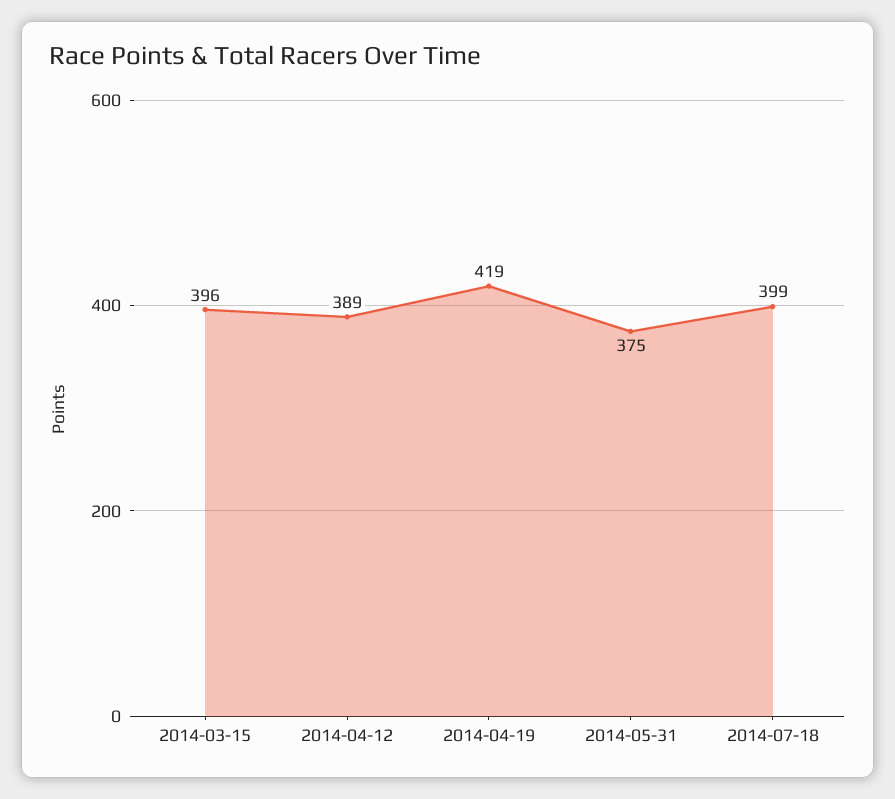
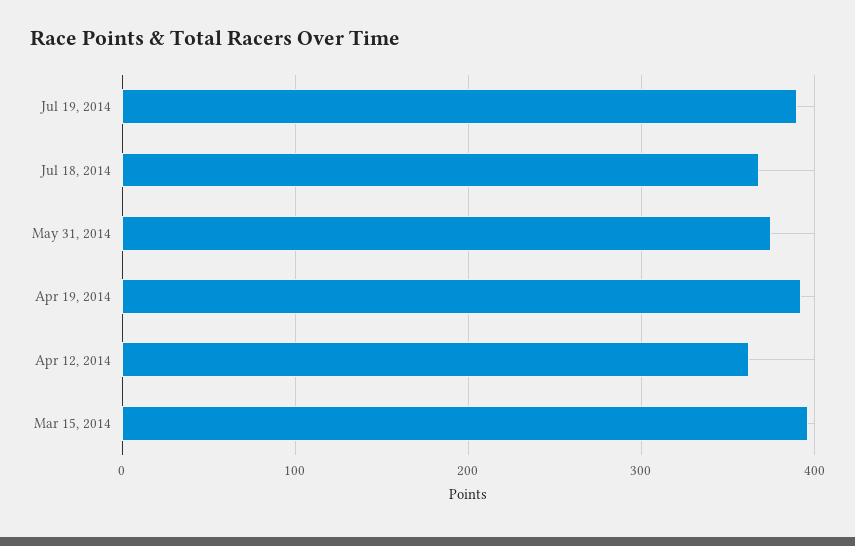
2014-04-12: 389 -> 360
2014-04-19: 419 -> 390
2014-07-18: 399 -> 370
Jul 19, 2014: none -> 390

